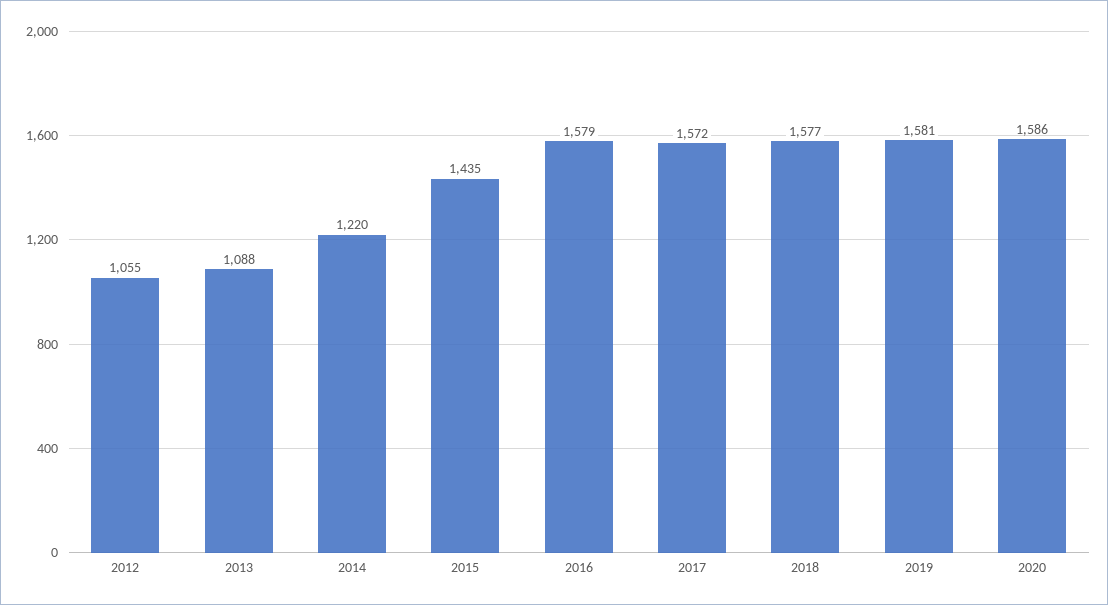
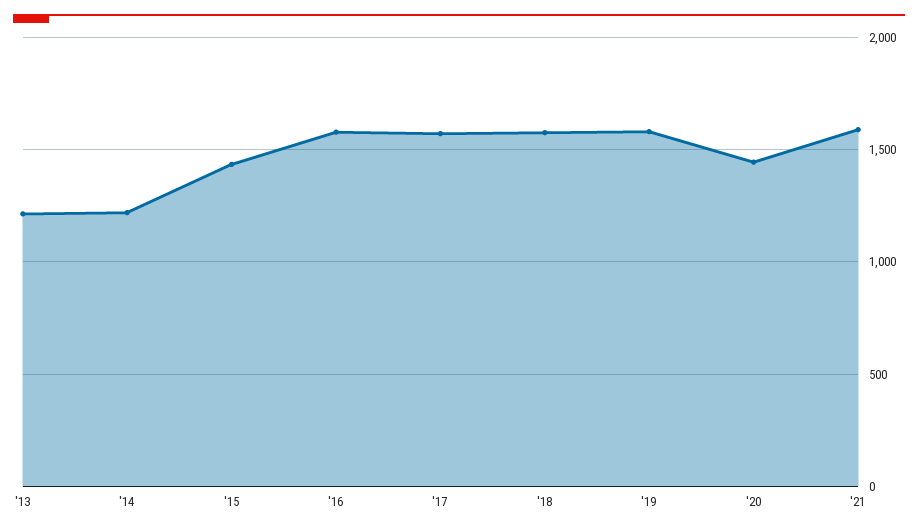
2012: 1055 -> none
2013: 1088 -> 1200
2020: 1586 -> 1450
'21: none -> 1600

